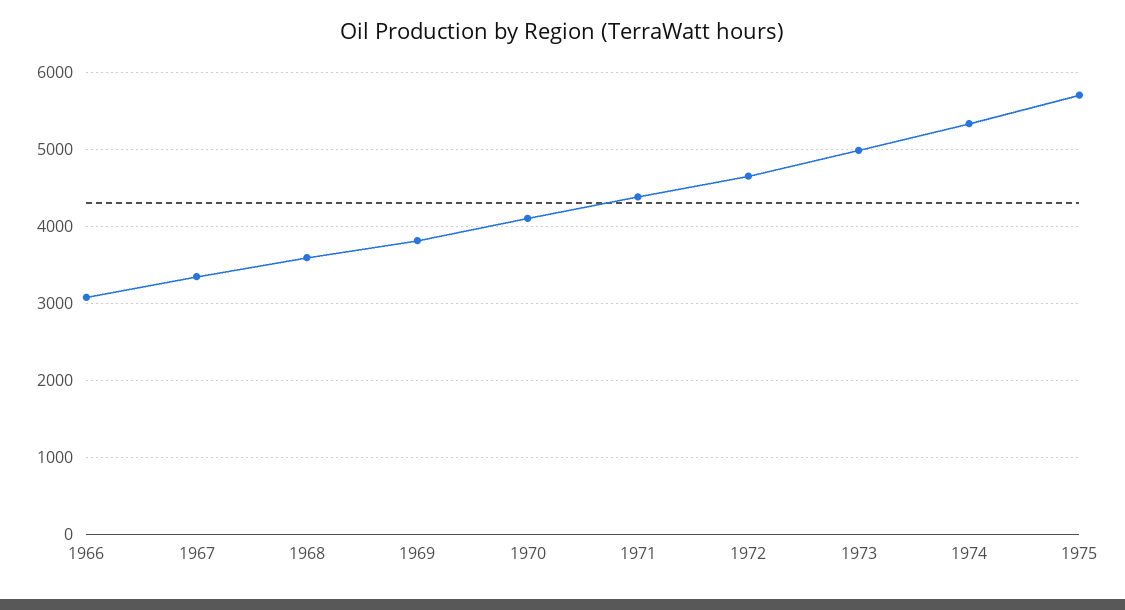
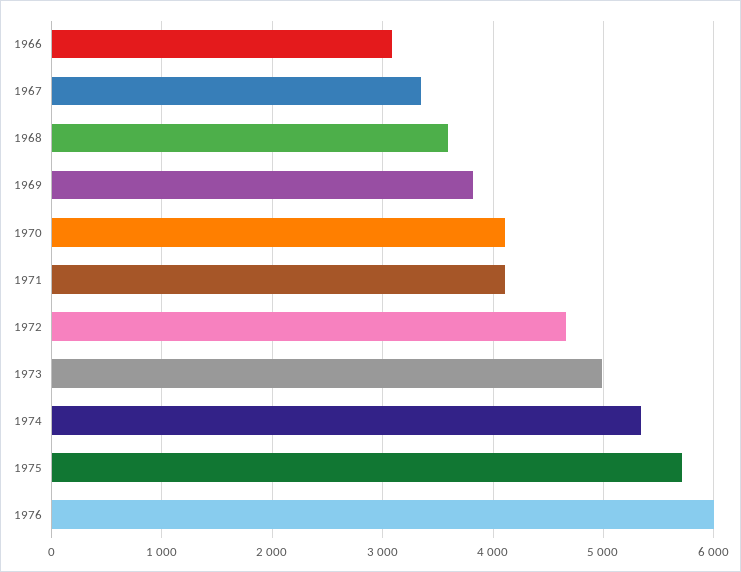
1971: 4400 -> 4100
1976: none -> 6000

